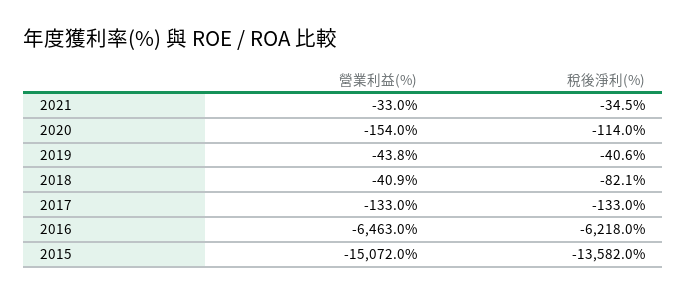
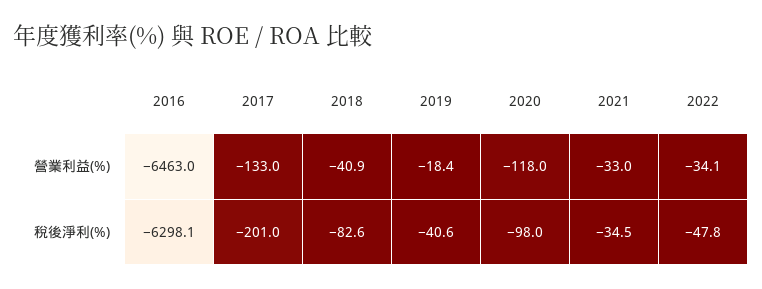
營業利益(%), 2020: -154 -> -118
稅後淨利(%), 2020: -114 -> -98
營業利益(%), 2019: -43.8 -> -18.4
稅後淨利(%), 2018: -82.1 -> -82.6
稅後淨利(%), 2017: -133 -> -201
稅後淨利(%), 2016: -6218 -> -6298.1
營業利益(%), 2015: -15072 -> none
稅後淨利(%), 2015: -13582 -> none
營業利益(%), 2022: none -> -34.1
稅後淨利(%), 2022: none -> -47.8

